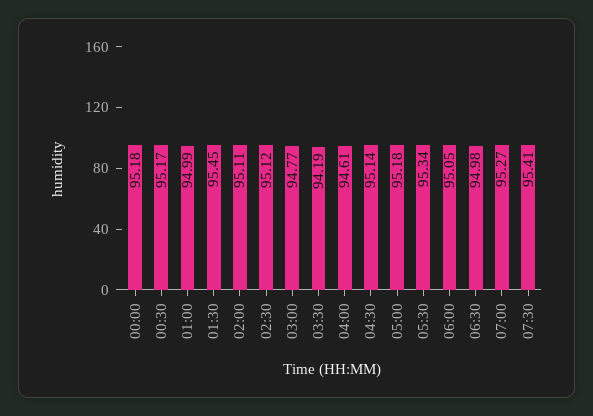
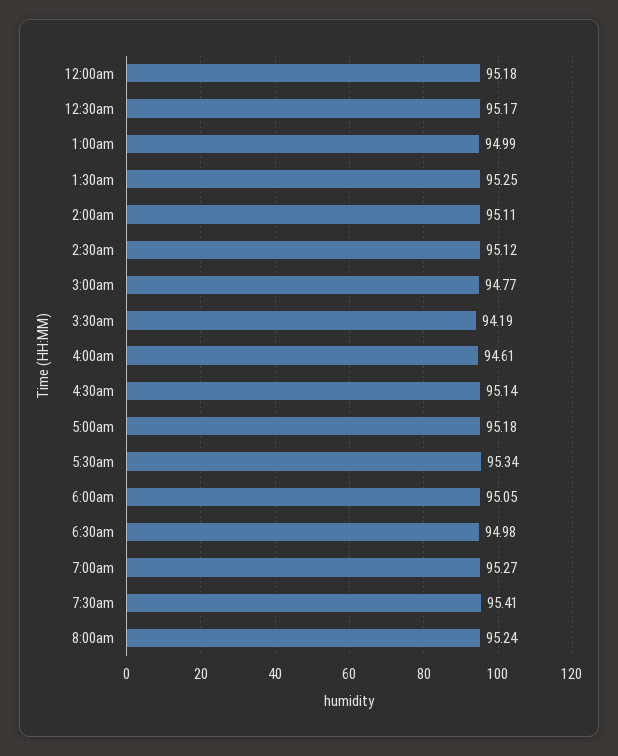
01:30: 95.45 -> 95.25
8:00am: none -> 95.24

